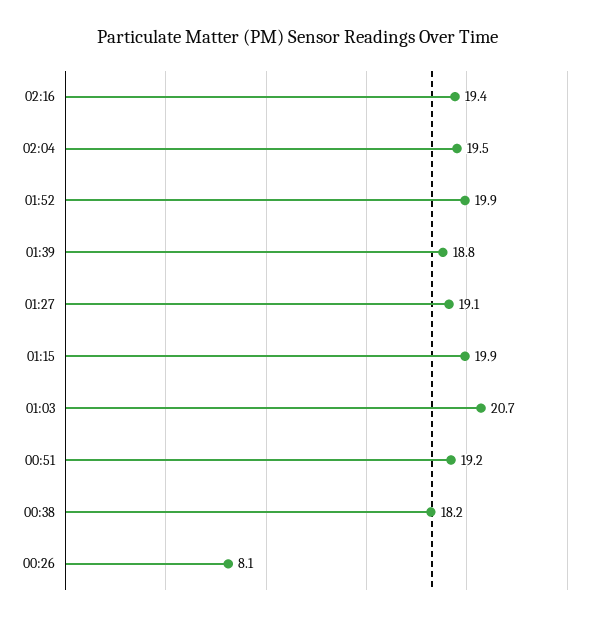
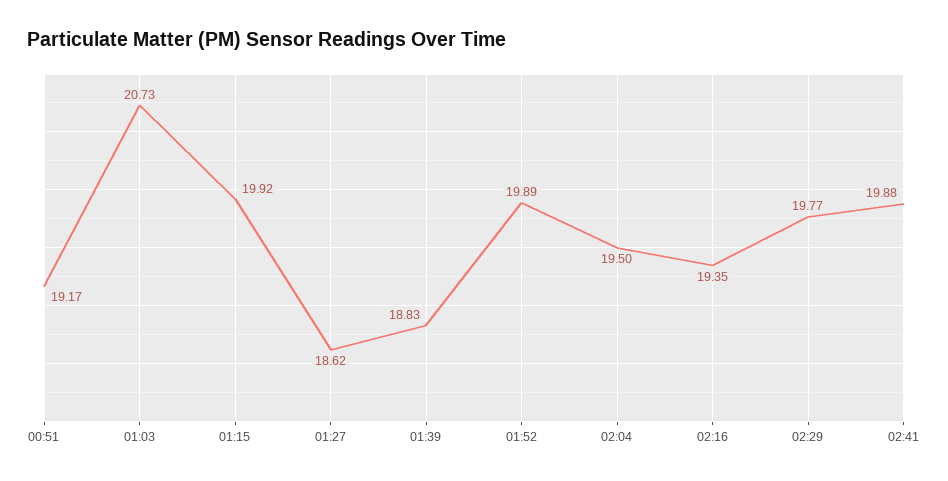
01:27: 19.1 -> 18.62
00:38: 18.2 -> none
00:26: 8.1 -> none
02:29: none -> 19.77
02:41: none -> 19.88

